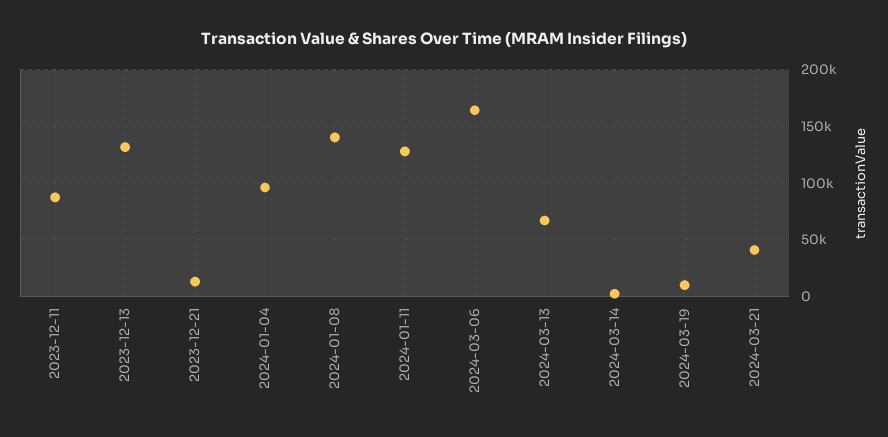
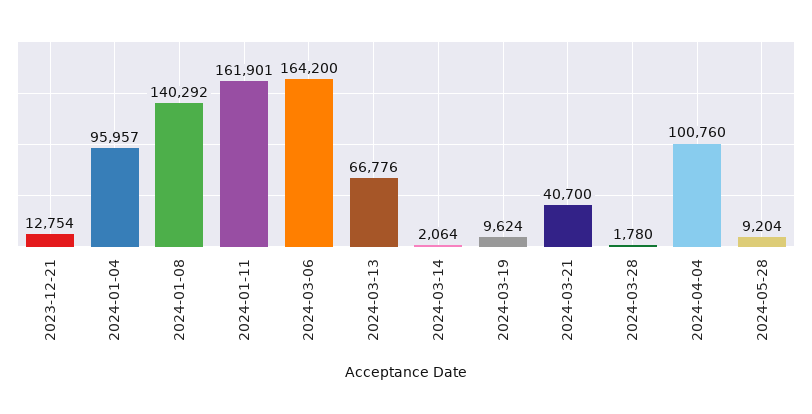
2023-12-11: 90000 -> none
2023-12-13: 130000 -> none
2024-01-11: 130000 -> 161901
2024-03-28: none -> 1780
2024-04-04: none -> 100760
2024-05-28: none -> 9204

